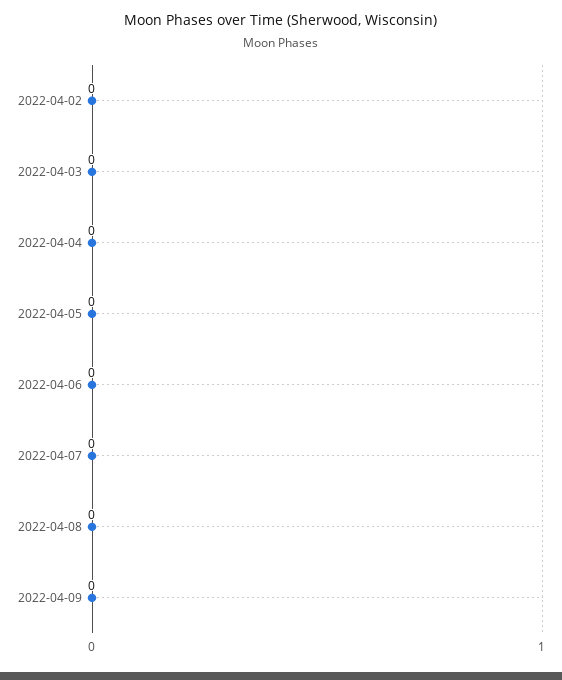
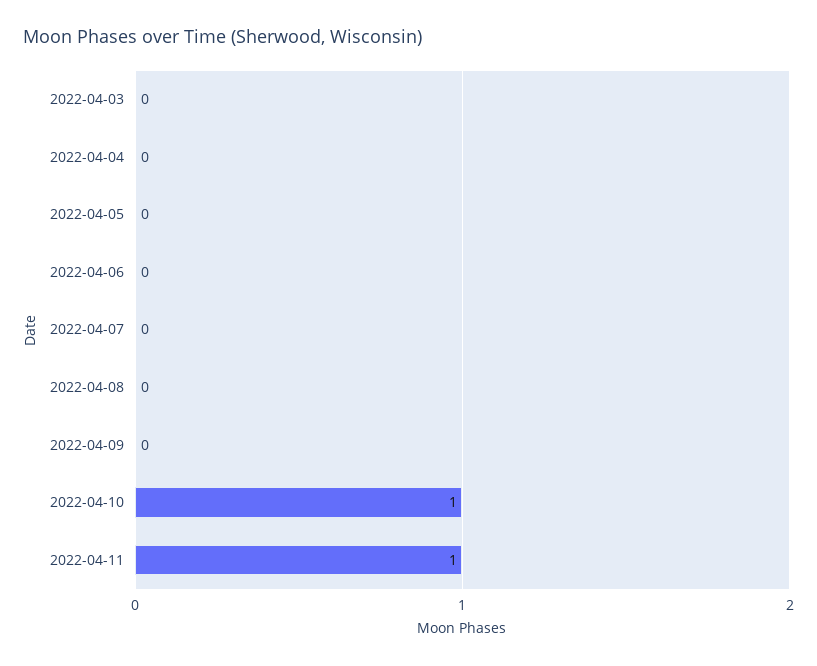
2022-04-02: 0 -> none
2022-04-10: none -> 1
2022-04-11: none -> 1

